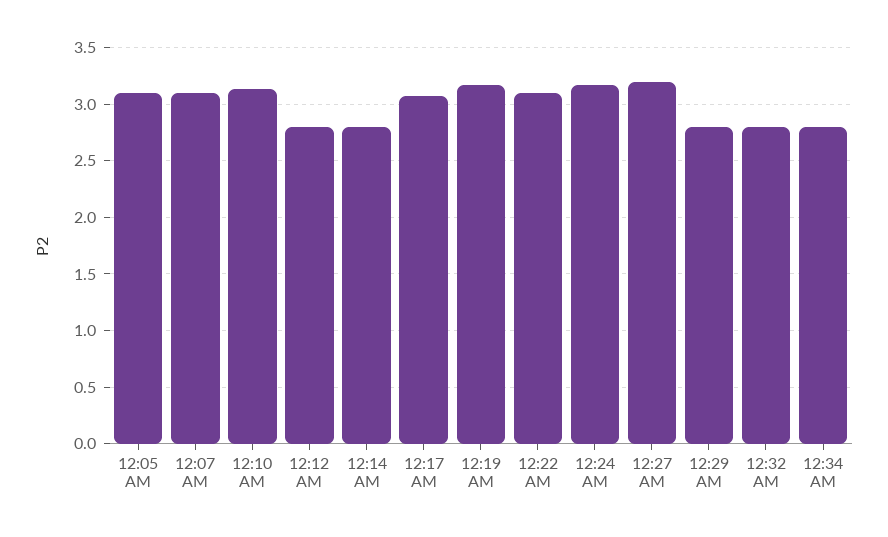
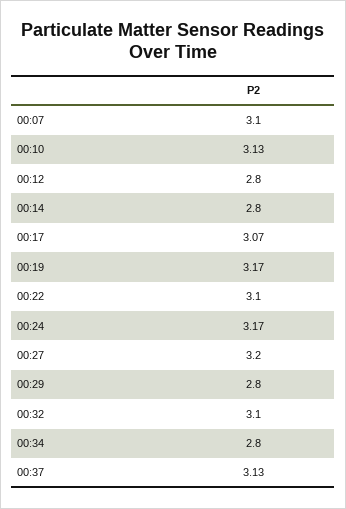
12:05 AM: 3.1 -> none
12:32 AM: 2.8 -> 3.1
00:37: none -> 3.13

